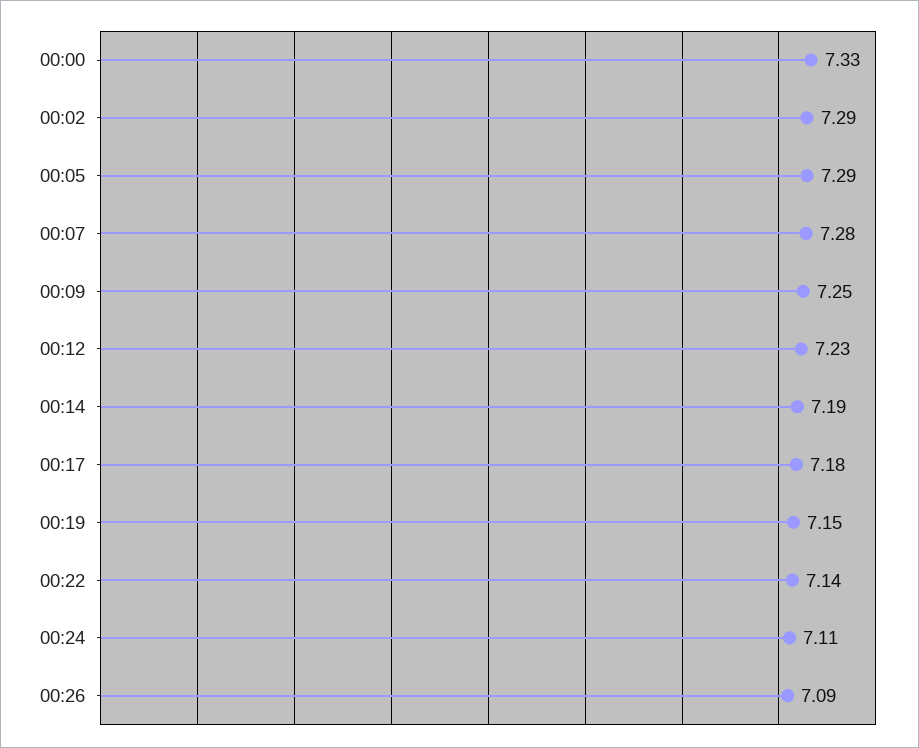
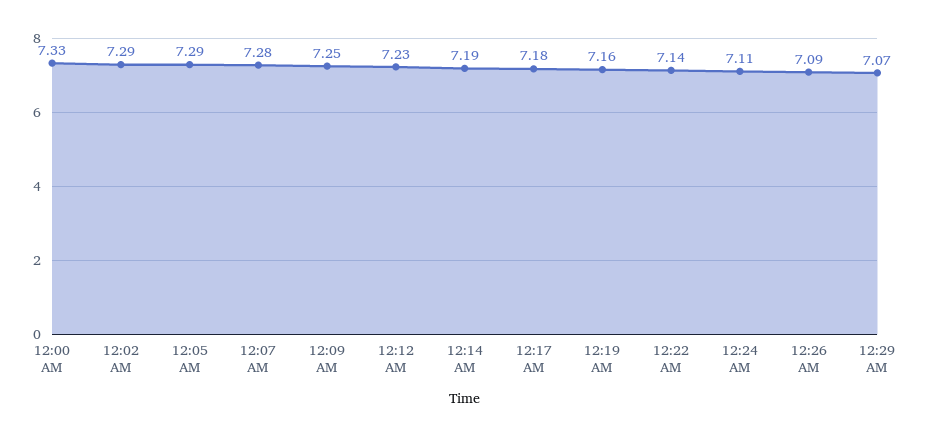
00:19: 7.15 -> 7.16
12:29 AM: none -> 7.07

